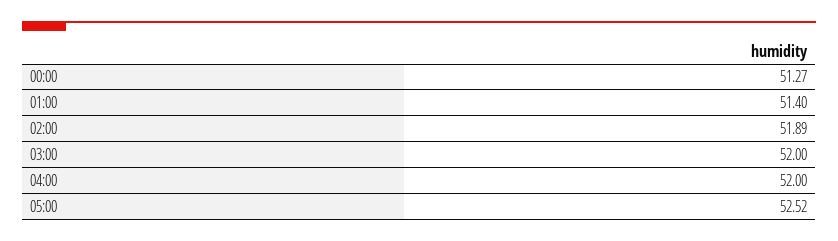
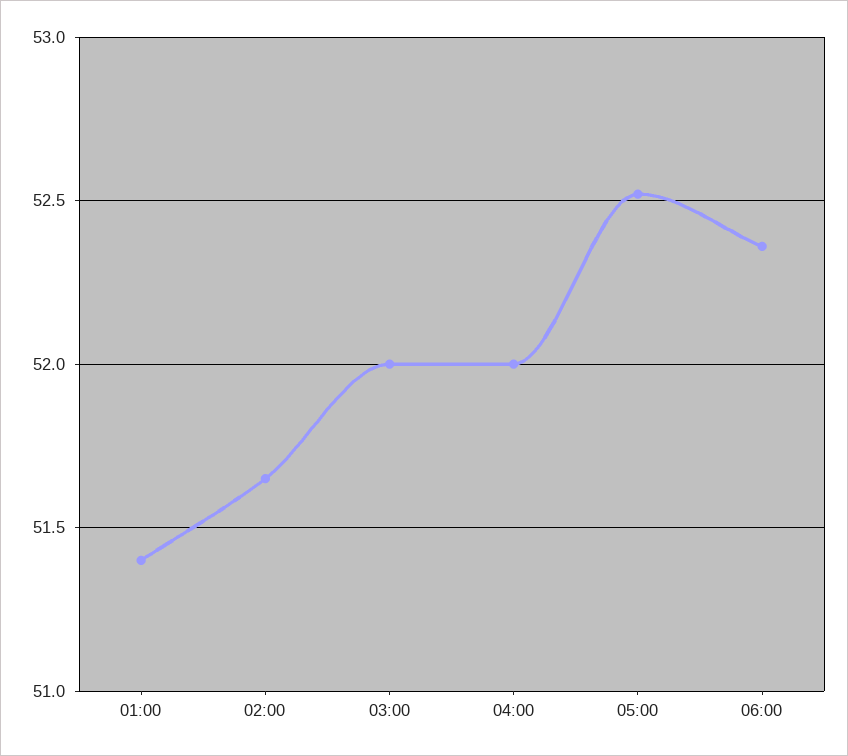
00:00: 51.27 -> none
02:00: 51.89 -> 51.65
06:00: none -> 52.35

